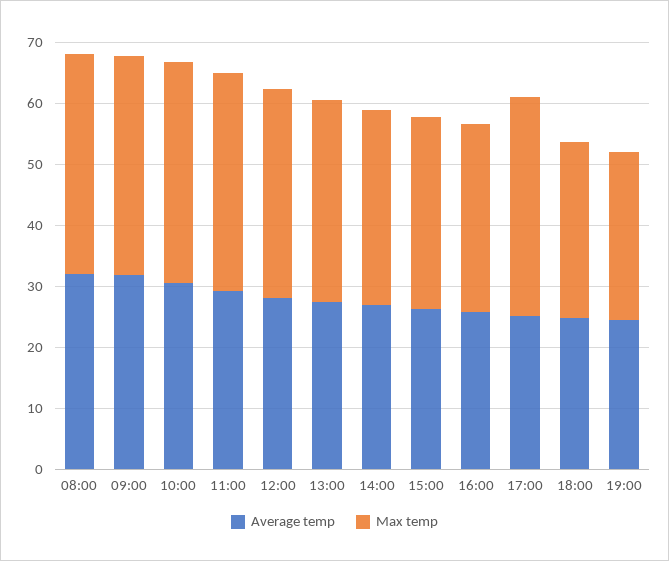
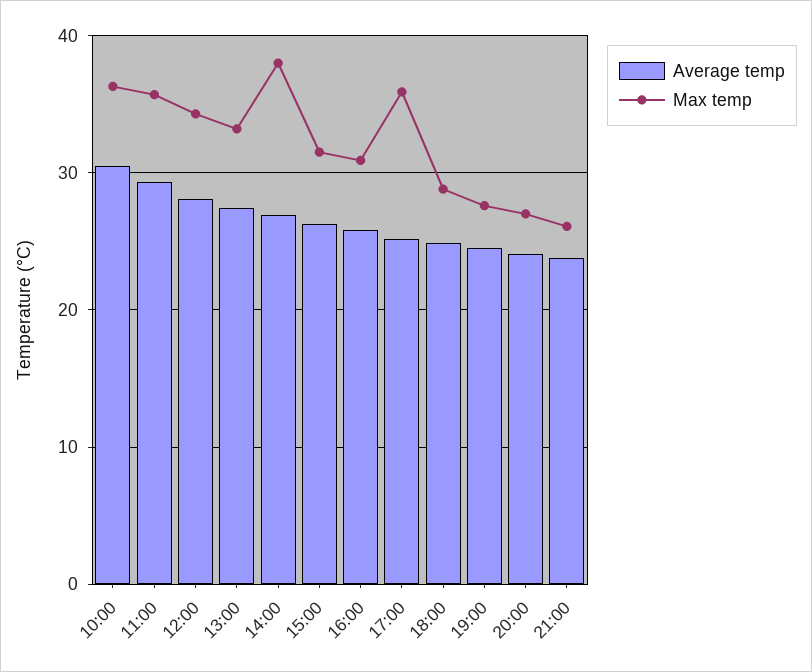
Average temp, 08:00: 32 -> none
Max temp, 08:00: 36 -> none
Average temp, 09:00: 32 -> none
Max temp, 09:00: 36 -> none
Max temp, 14:00: 32 -> 38
Average temp, 20:00: none -> 24
Max temp, 20:00: none -> 27
Average temp, 21:00: none -> 24
Max temp, 21:00: none -> 26

